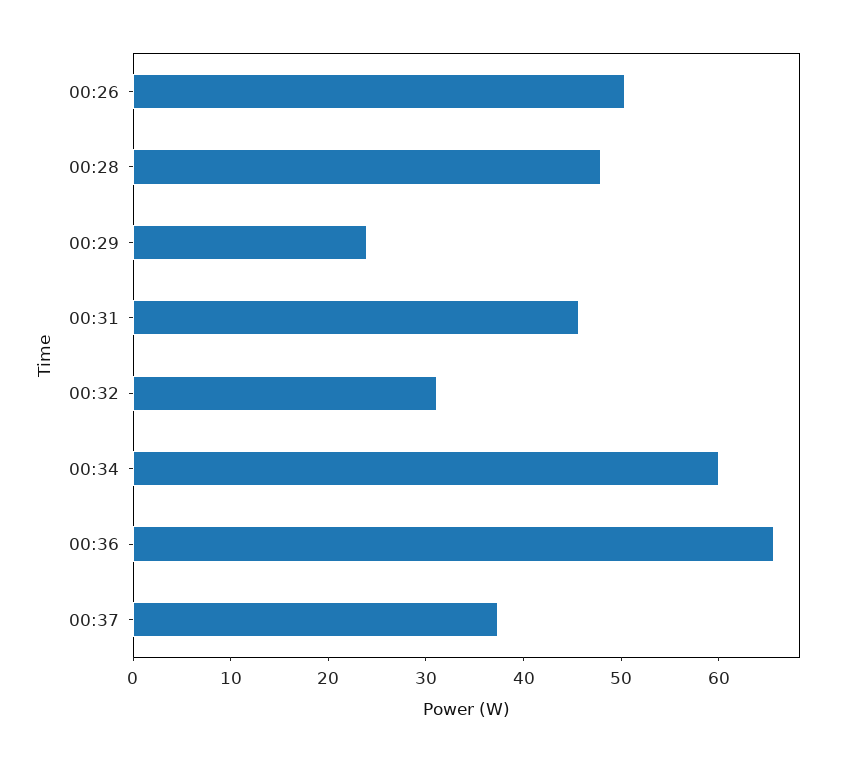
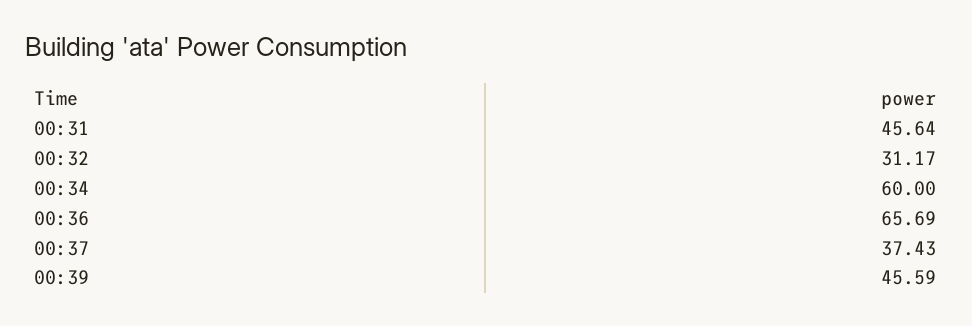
00:26: 50 -> none
00:28: 48 -> none
00:29: 24 -> none
00:39: none -> 45.59

